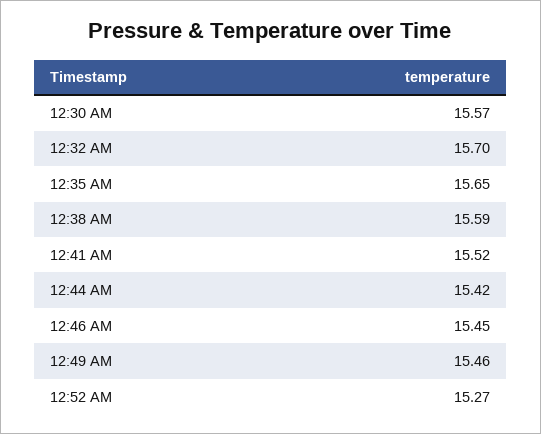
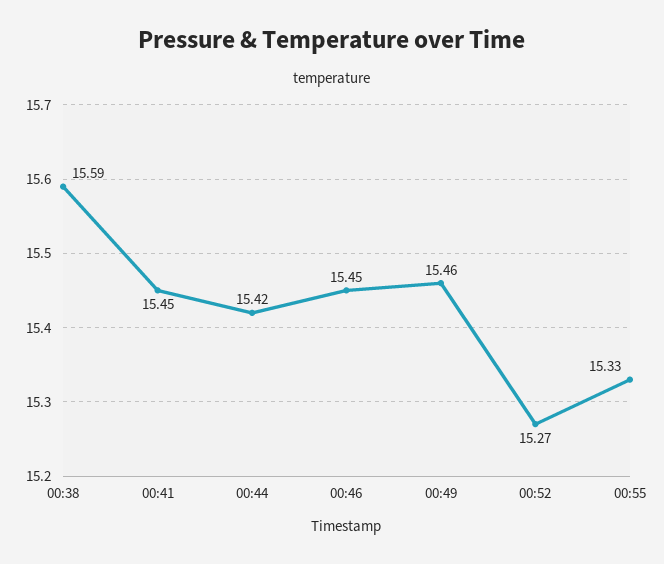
12:30 AM: 15.57 -> none
12:32 AM: 15.7 -> none
12:35 AM: 15.65 -> none
12:41 AM: 15.52 -> 15.45
00:55: none -> 15.33

